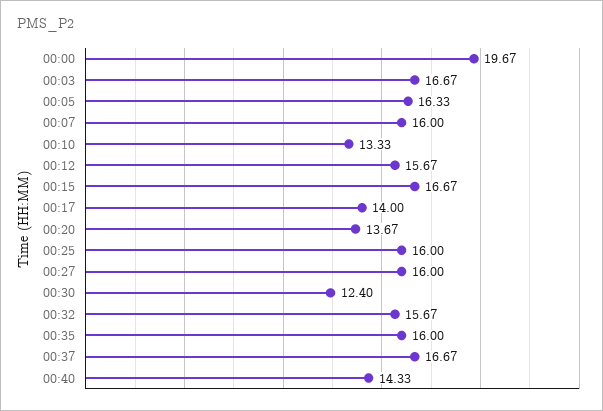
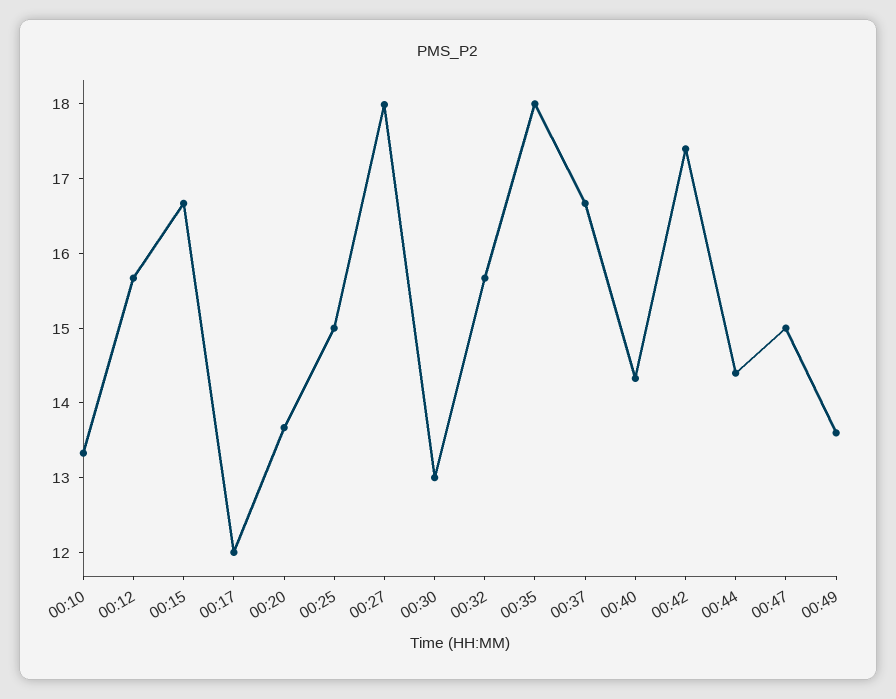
00:00: 19.67 -> none
00:03: 16.67 -> none
00:05: 16.33 -> none
00:07: 16 -> none
00:17: 14 -> 12
00:25: 16 -> 15
00:27: 16 -> 18
00:30: 12.4 -> 13
00:35: 16 -> 18
00:42: none -> 17.4
00:44: none -> 14.4
00:47: none -> 15
00:49: none -> 13.6

